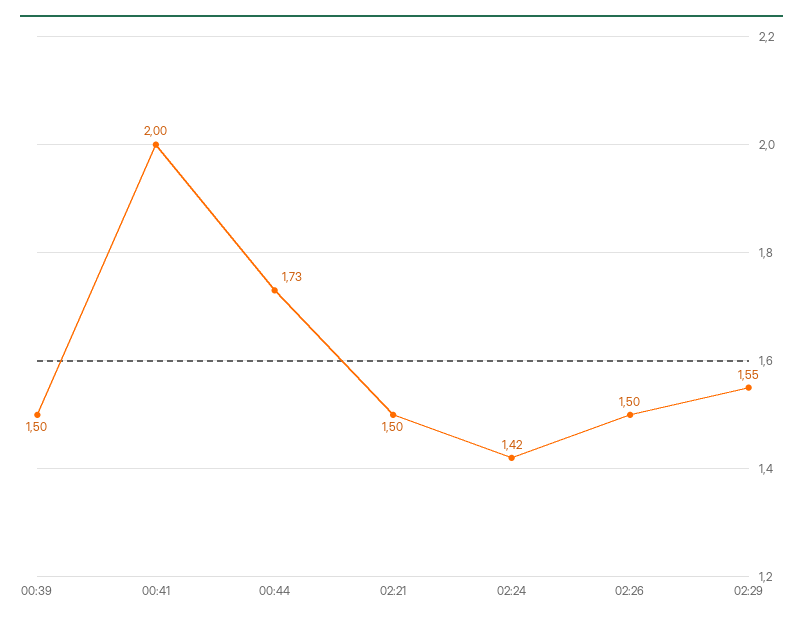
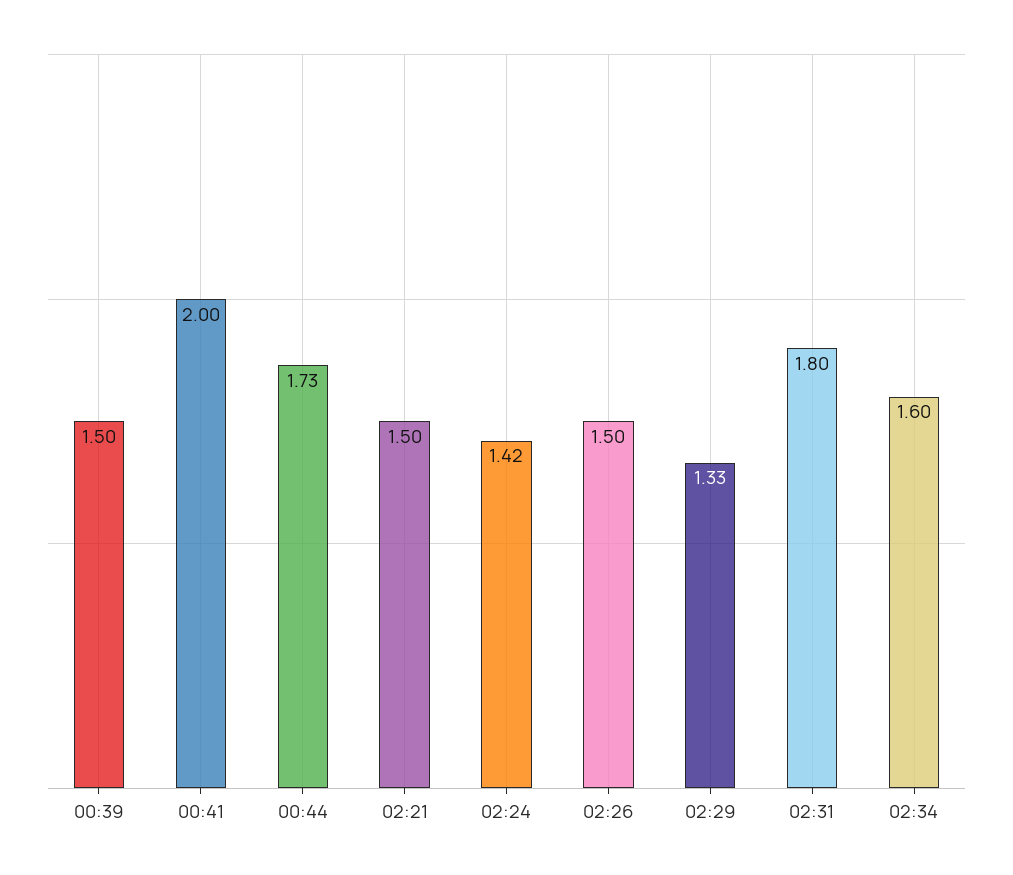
02:29: 1.55 -> 1.33
02:31: none -> 1.8
02:34: none -> 1.6

